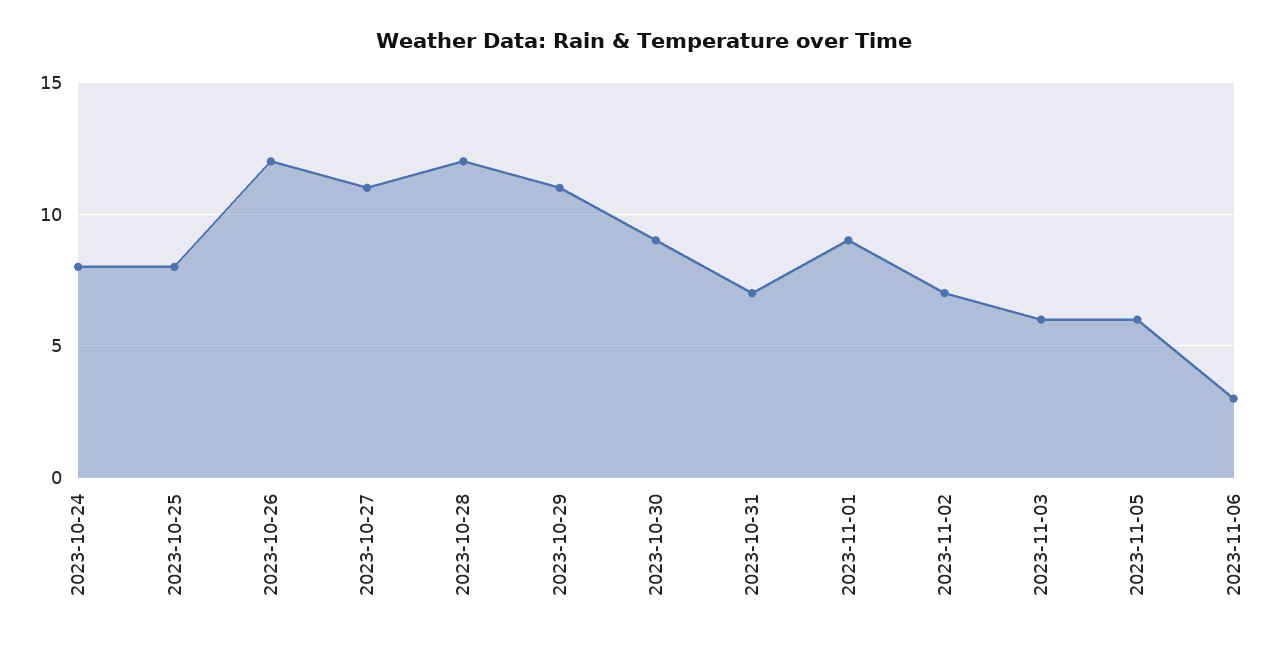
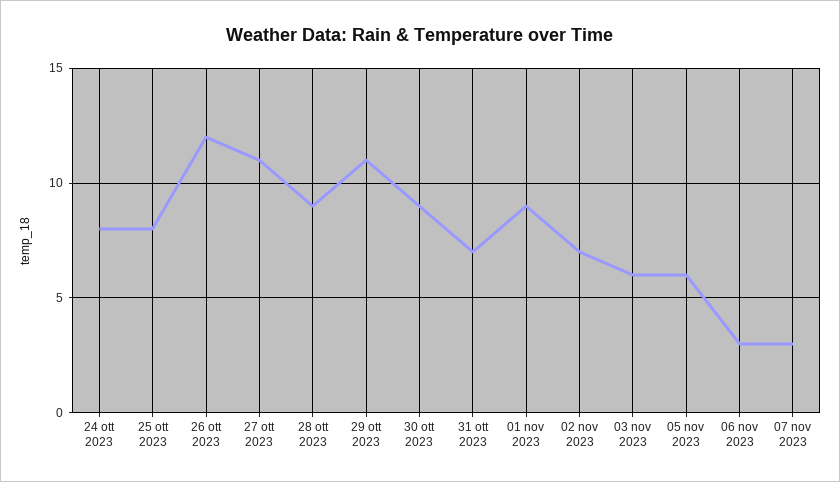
2023-10-28: 12 -> 9
07 nov 2023: none -> 3

